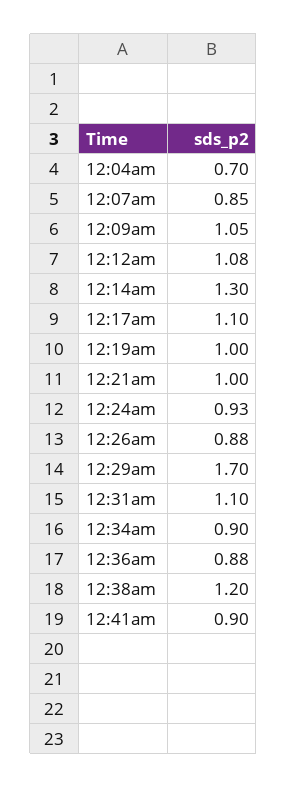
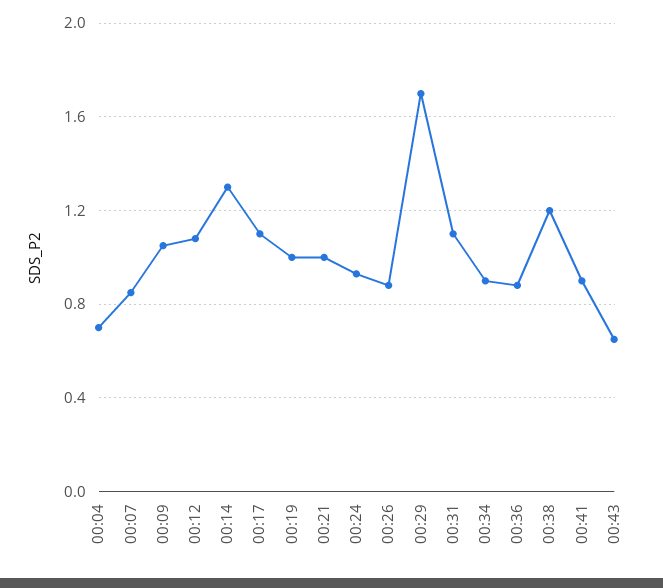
00:43: none -> 0.65

